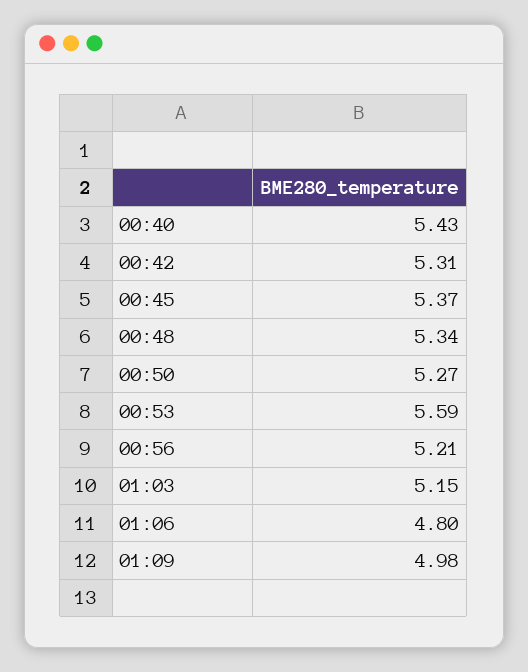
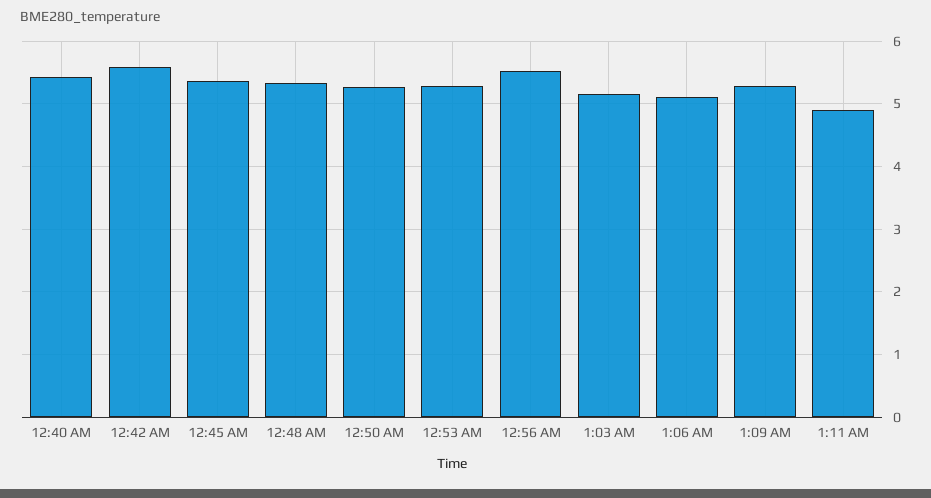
00:42: 5.31 -> 5.6
00:53: 5.59 -> 5.3
00:56: 5.21 -> 5.5
01:06: 4.8 -> 5.1
01:09: 4.98 -> 5.3
1:11 AM: none -> 4.9

